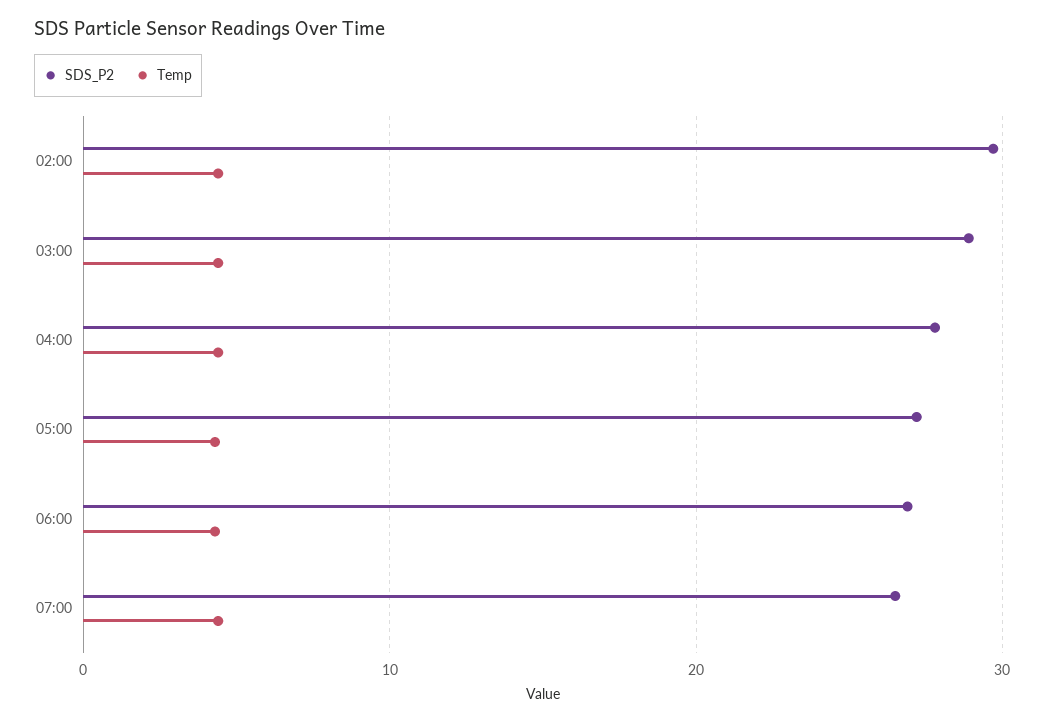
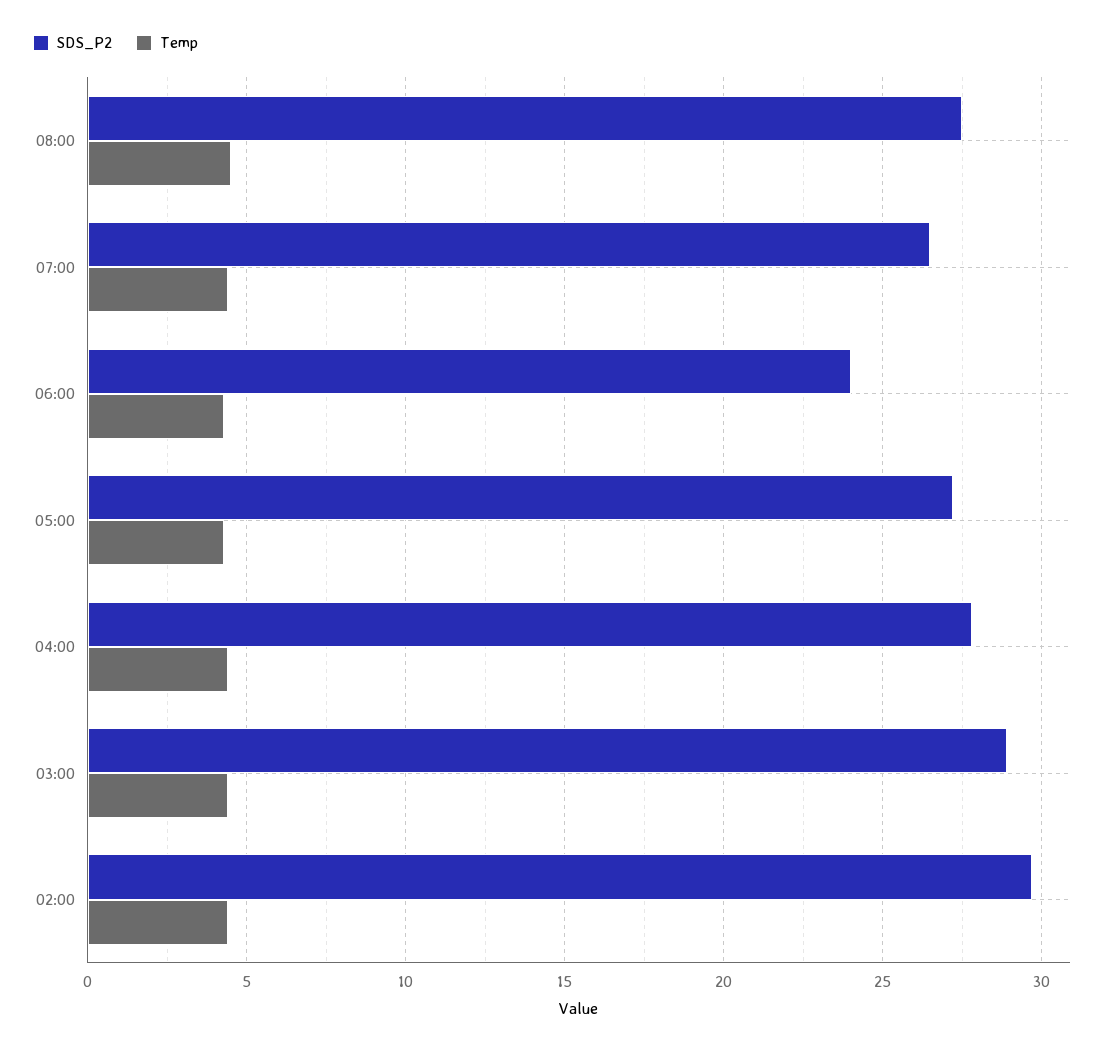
SDS_P2, 06:00: 27 -> 24
SDS_P2, 08:00: none -> 27.5
Temp, 08:00: none -> 4.5

